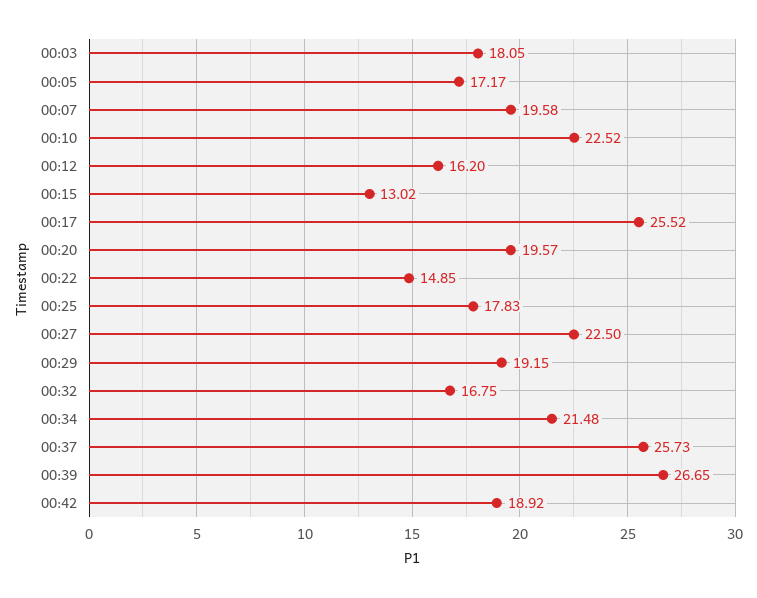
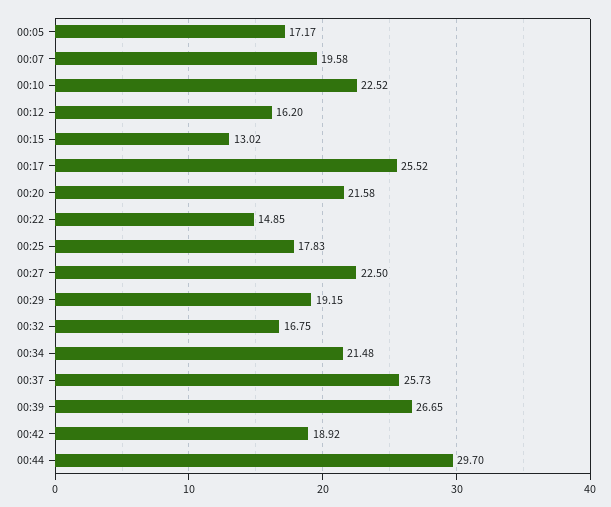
00:03: 18.05 -> none
00:20: 19.57 -> 21.58
00:44: none -> 29.7

